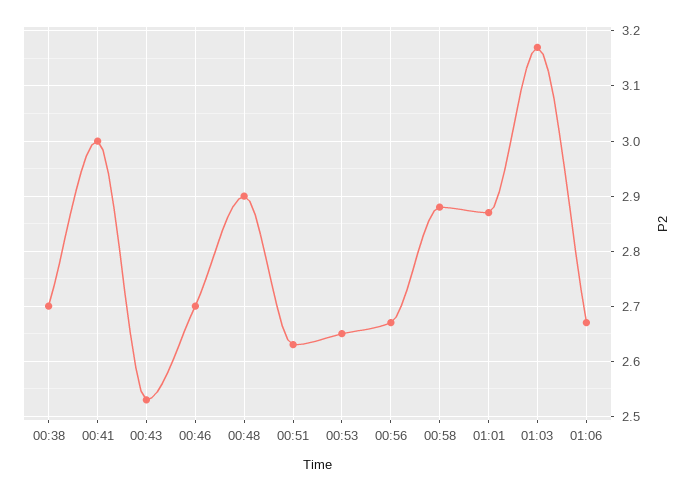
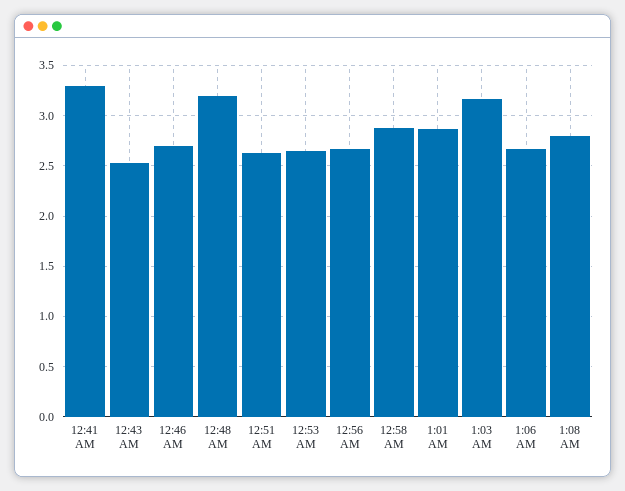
00:38: 2.7 -> none
00:41: 3 -> 3.3
00:48: 2.9 -> 3.2
1:08 AM: none -> 2.8

